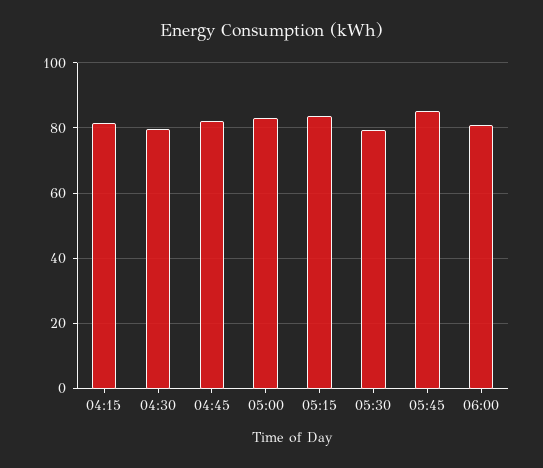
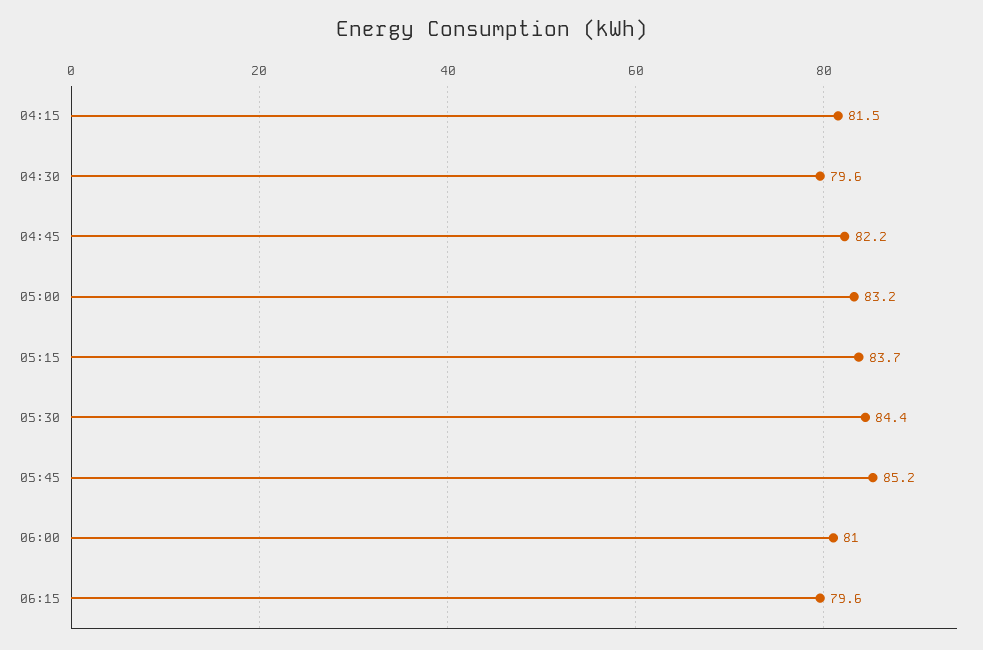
05:30: 80 -> 84.4
06:15: none -> 79.6

